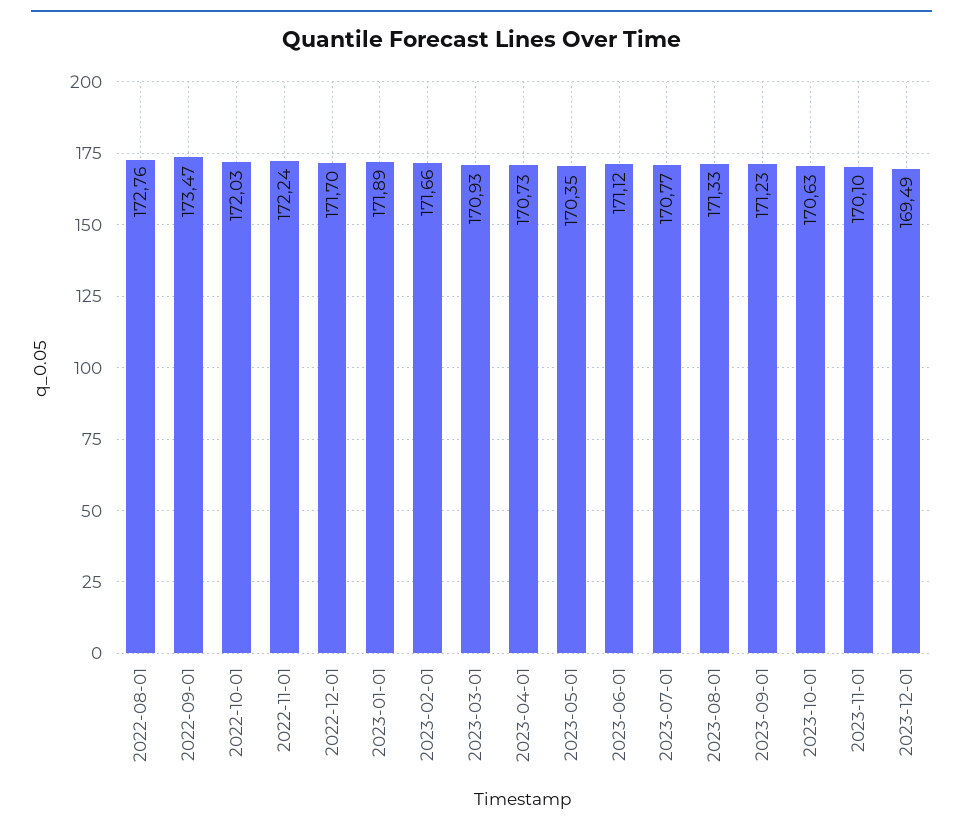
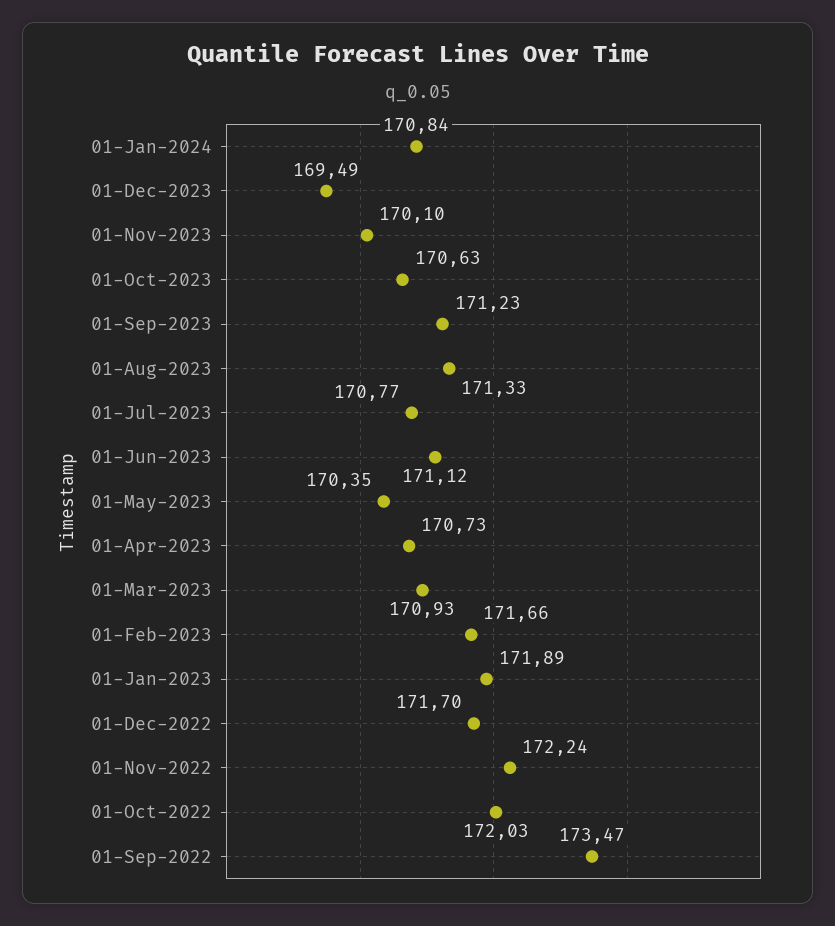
2022-08-01: 172.76 -> none
01-Jan-2024: none -> 170.84

